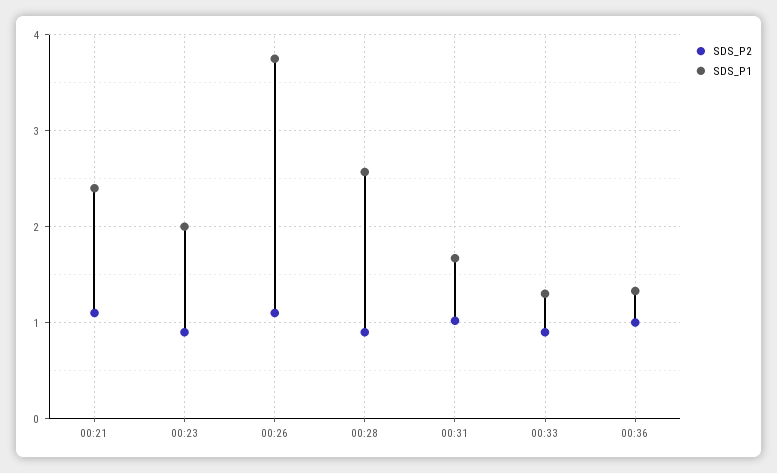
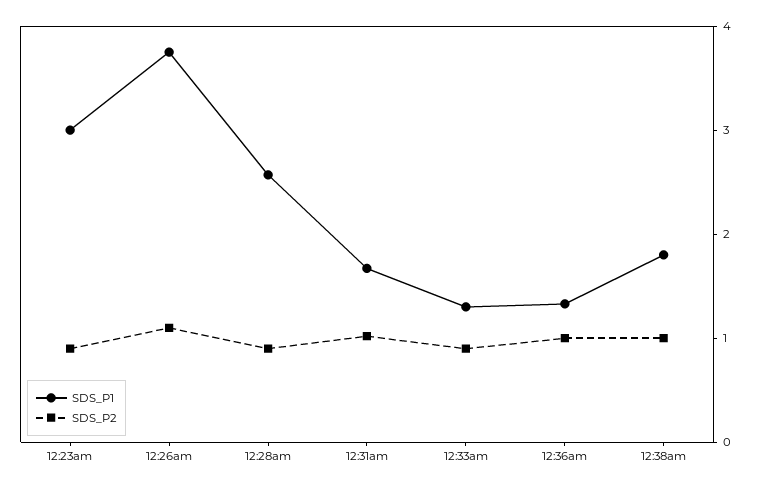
SDS_P2, 00:21: 1.1 -> none
SDS_P1, 00:21: 2.4 -> none
SDS_P1, 00:23: 2 -> 3
SDS_P1, 12:38am: none -> 1.8
SDS_P2, 12:38am: none -> 1

